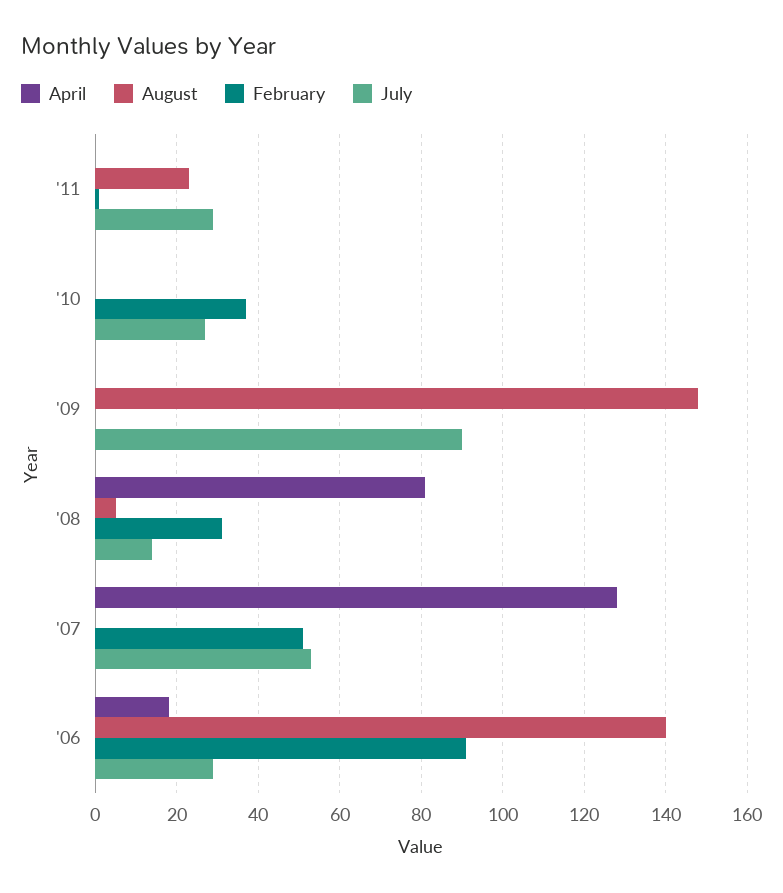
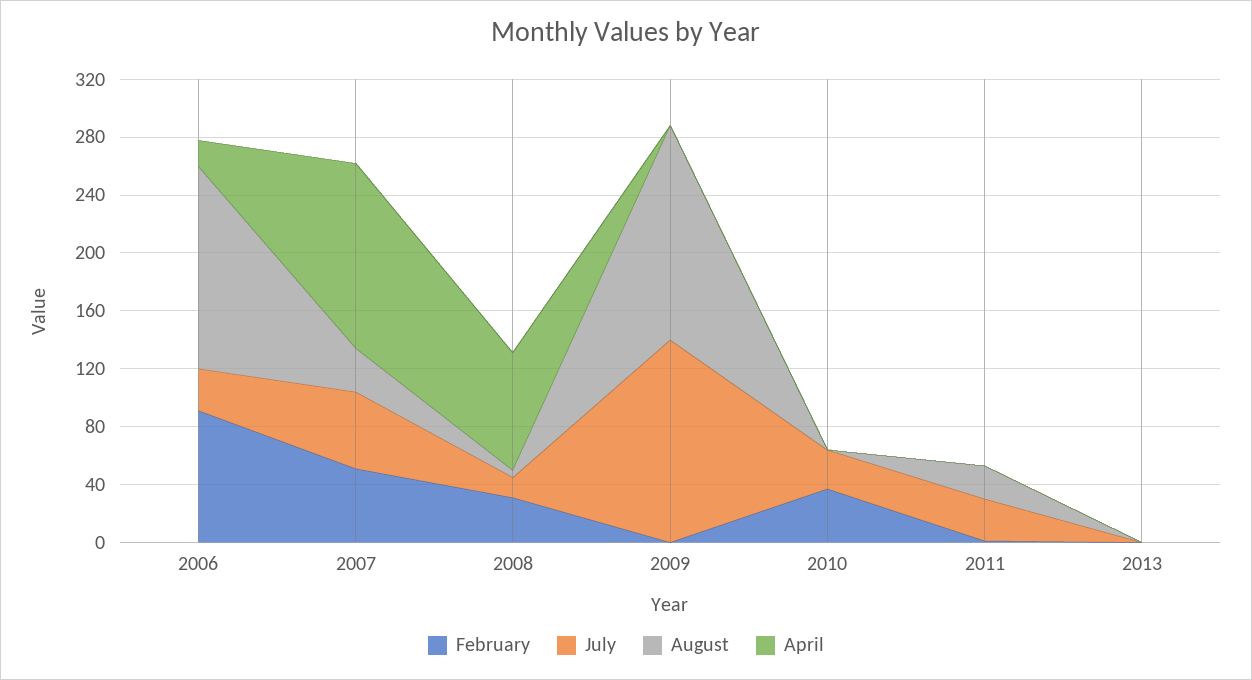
July, '09: 90 -> 140
August, '07: 0 -> 30
February, 2013: none -> 0
July, 2013: none -> 0
August, 2013: none -> 0
April, 2013: none -> 0

